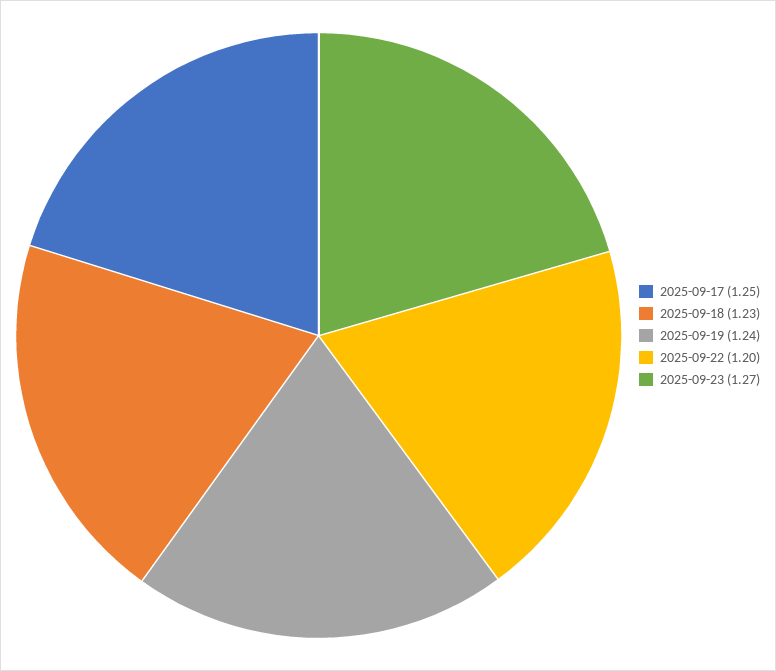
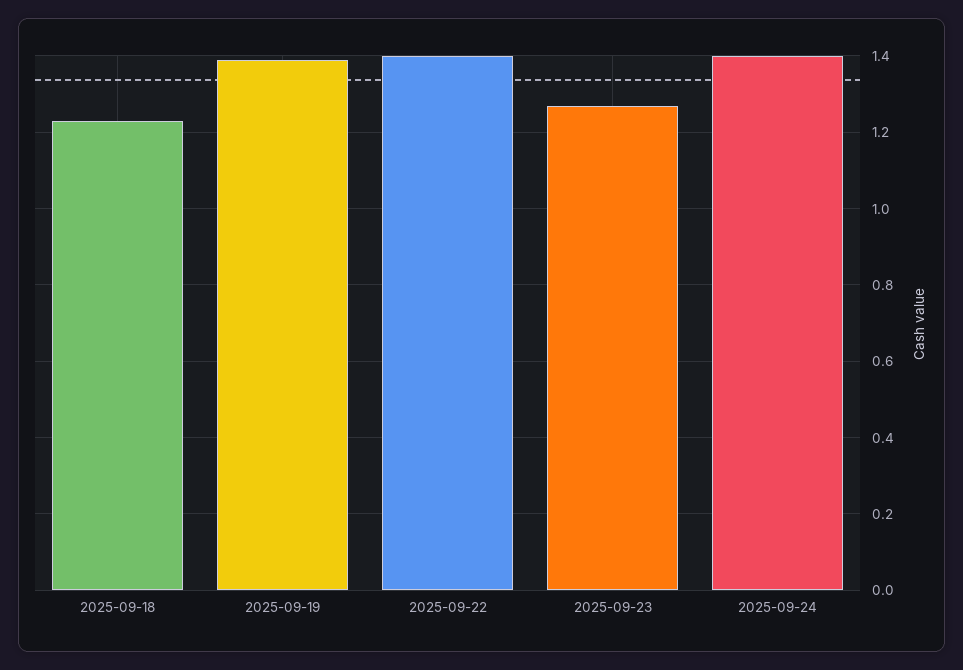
2025-09-17: 1.25 -> none
2025-09-19: 1.24 -> 1.4
2025-09-22: 1.2 -> 1.4
2025-09-24: none -> 1.4

